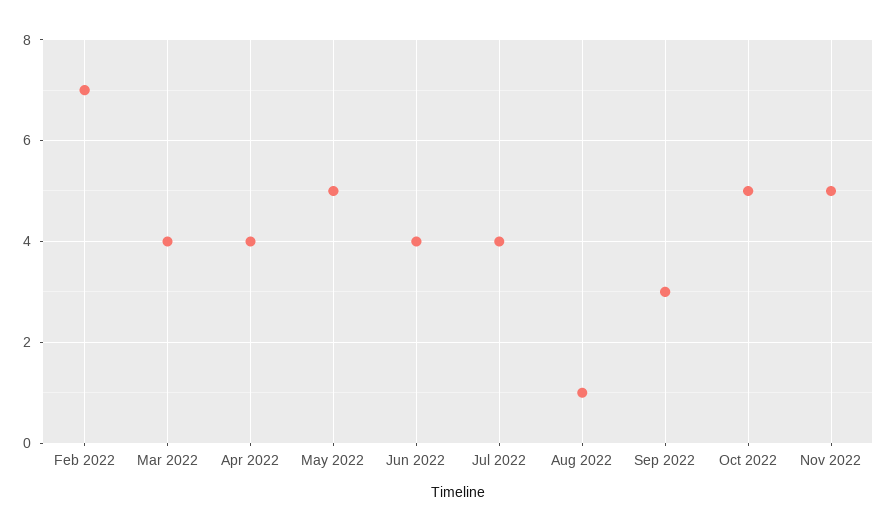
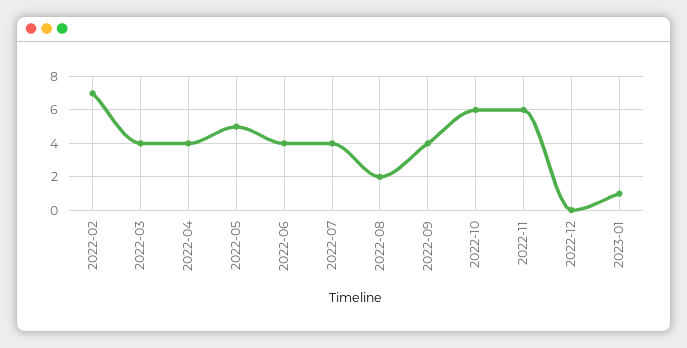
Aug 2022: 1 -> 2
Sep 2022: 3 -> 4
Oct 2022: 5 -> 6
Nov 2022: 5 -> 6
2022-12: none -> 0
2023-01: none -> 1

